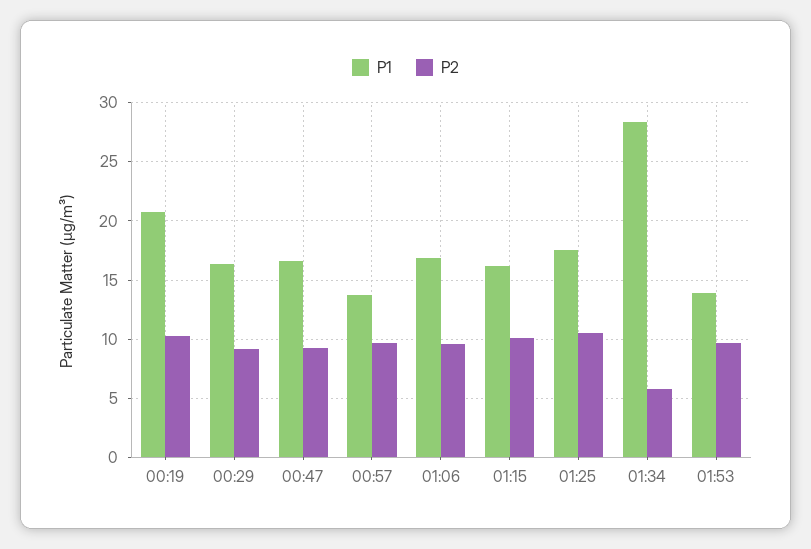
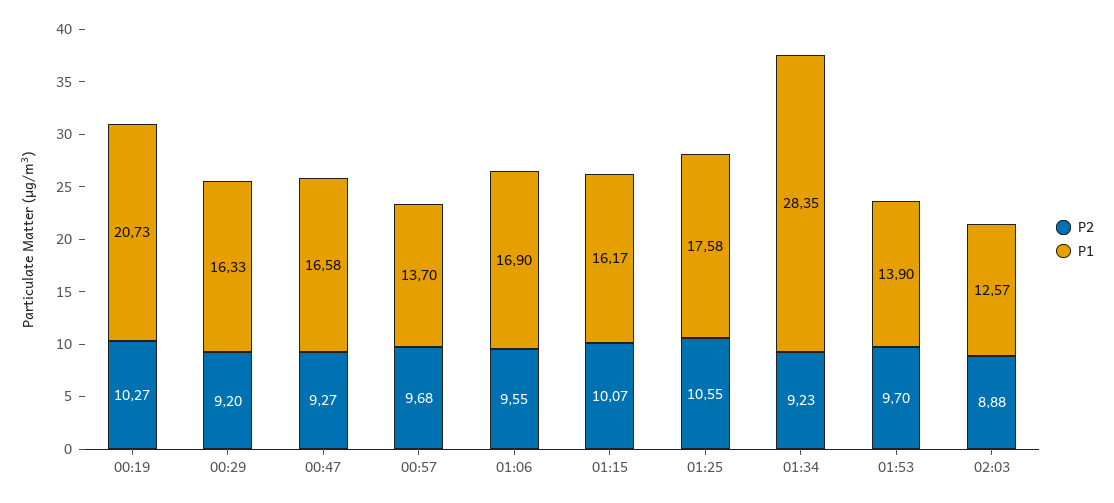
P2, 01:34: 6 -> 9.23
P2, 02:03: none -> 8.88
P1, 02:03: none -> 12.57

